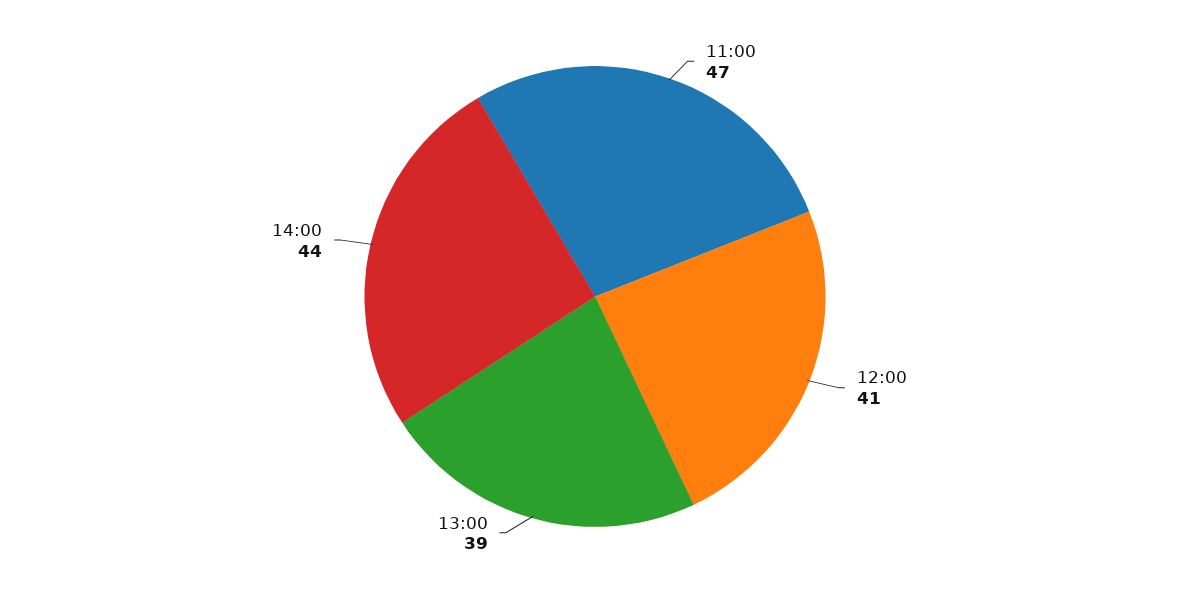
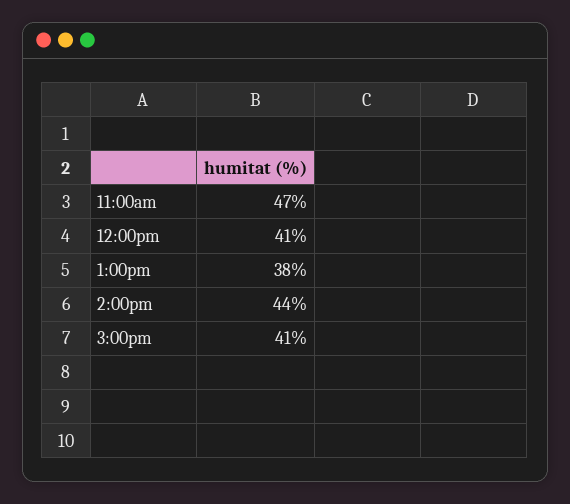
13:00: 39 -> 38
3:00pm: none -> 41

